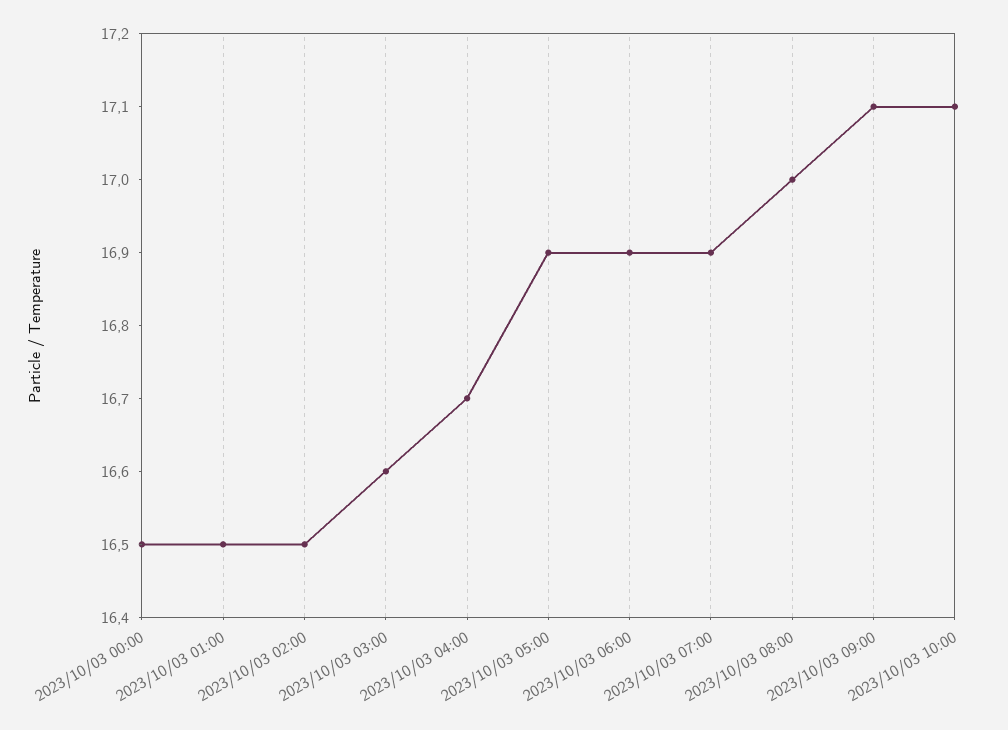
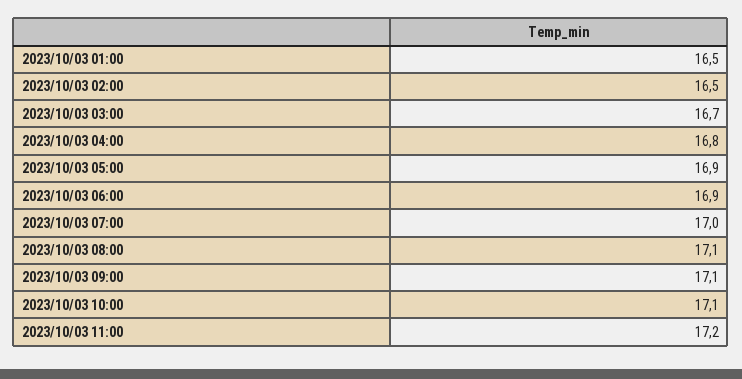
2023/10/03 00:00: 16.5 -> none
2023/10/03 03:00: 16.6 -> 16.7
2023/10/03 04:00: 16.7 -> 16.8
2023/10/03 07:00: 16.9 -> 17
2023/10/03 08:00: 17 -> 17.1
2023/10/03 11:00: none -> 17.2

